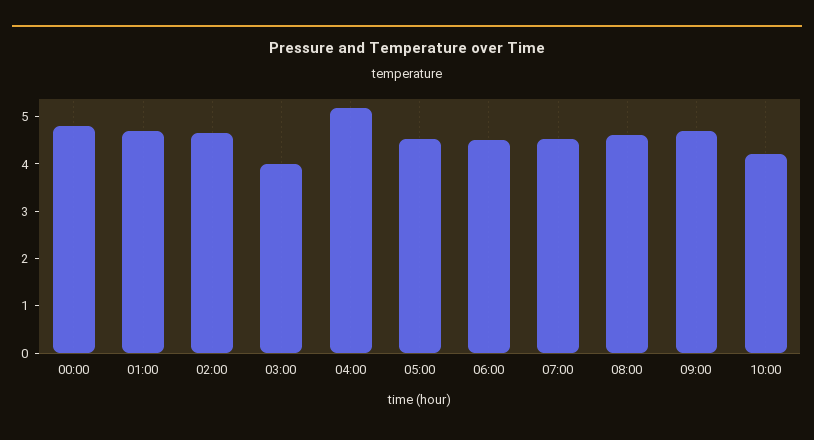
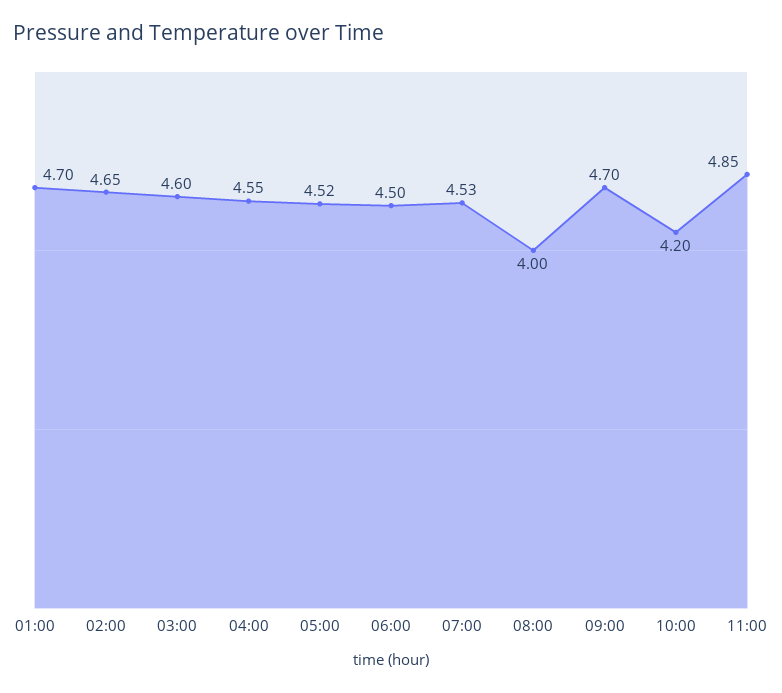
00:00: 4.8 -> none
03:00: 4 -> 4.6
04:00: 5.2 -> 4.55
08:00: 4.6 -> 4
11:00: none -> 4.85

